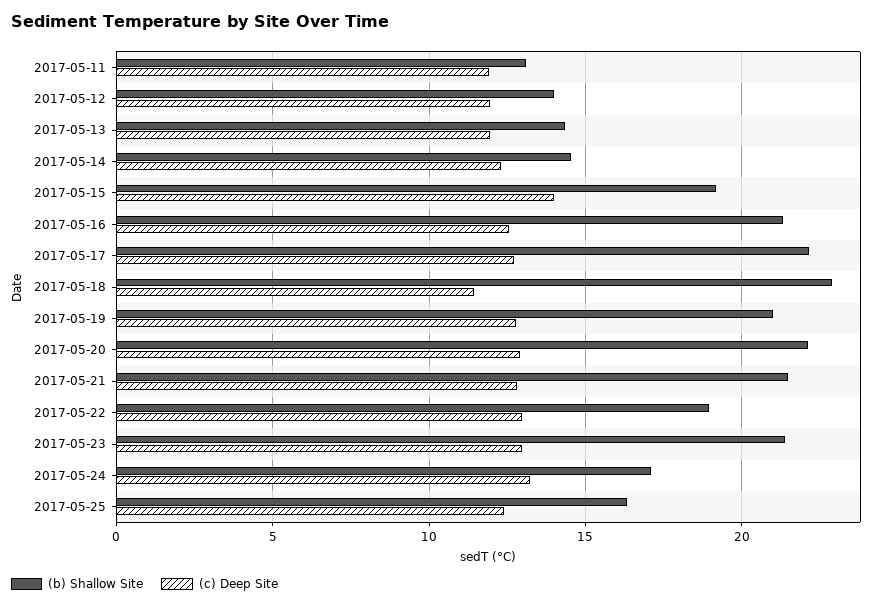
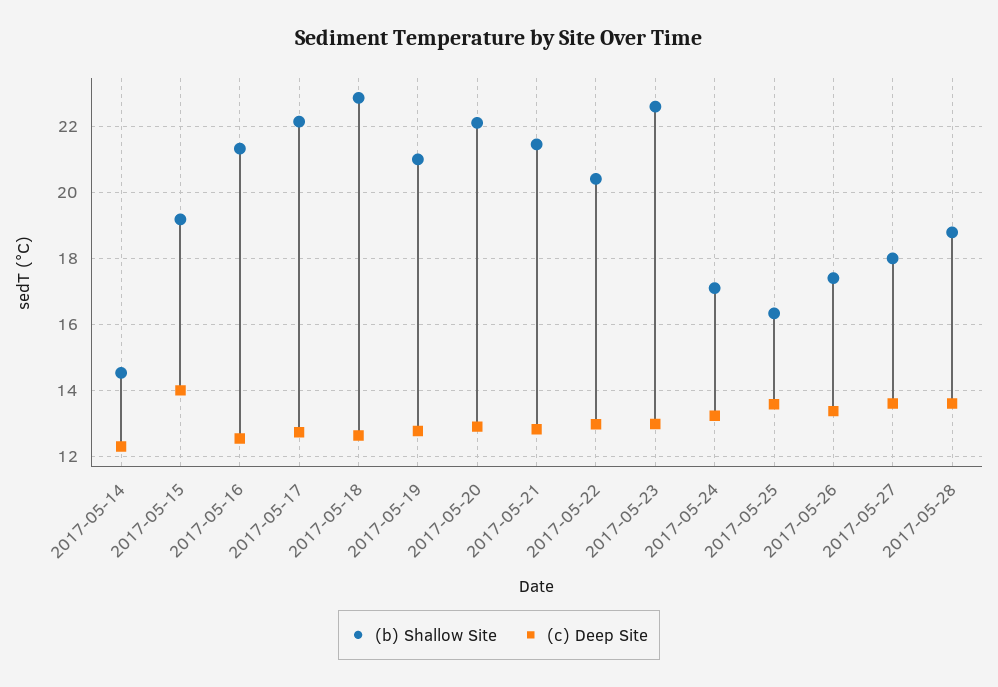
(b) Shallow Site, 2017-05-11: 13 -> none
(c) Deep Site, 2017-05-11: 12 -> none
(b) Shallow Site, 2017-05-12: 14 -> none
(c) Deep Site, 2017-05-12: 12 -> none
(b) Shallow Site, 2017-05-13: 14.5 -> none
(c) Deep Site, 2017-05-13: 12 -> none
(c) Deep Site, 2017-05-18: 11.5 -> 12.6
(b) Shallow Site, 2017-05-22: 19 -> 20.4
(b) Shallow Site, 2017-05-23: 21.5 -> 22.6
(c) Deep Site, 2017-05-25: 12.5 -> 13.6
(b) Shallow Site, 2017-05-26: none -> 17.4
(c) Deep Site, 2017-05-26: none -> 13.4
(b) Shallow Site, 2017-05-27: none -> 18
(c) Deep Site, 2017-05-27: none -> 13.6
(b) Shallow Site, 2017-05-28: none -> 18.8
(c) Deep Site, 2017-05-28: none -> 13.6

